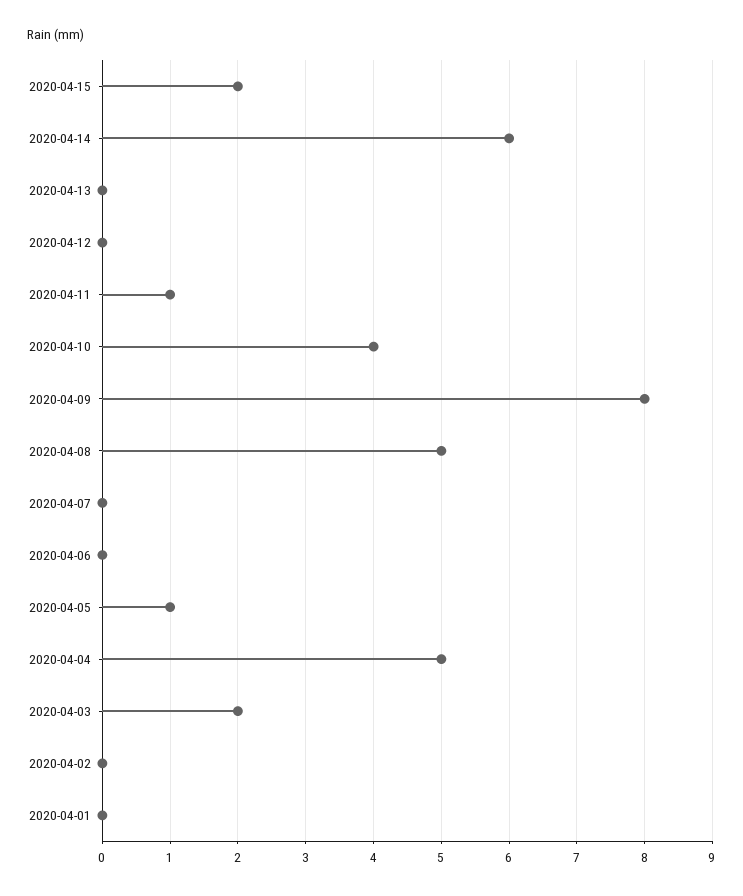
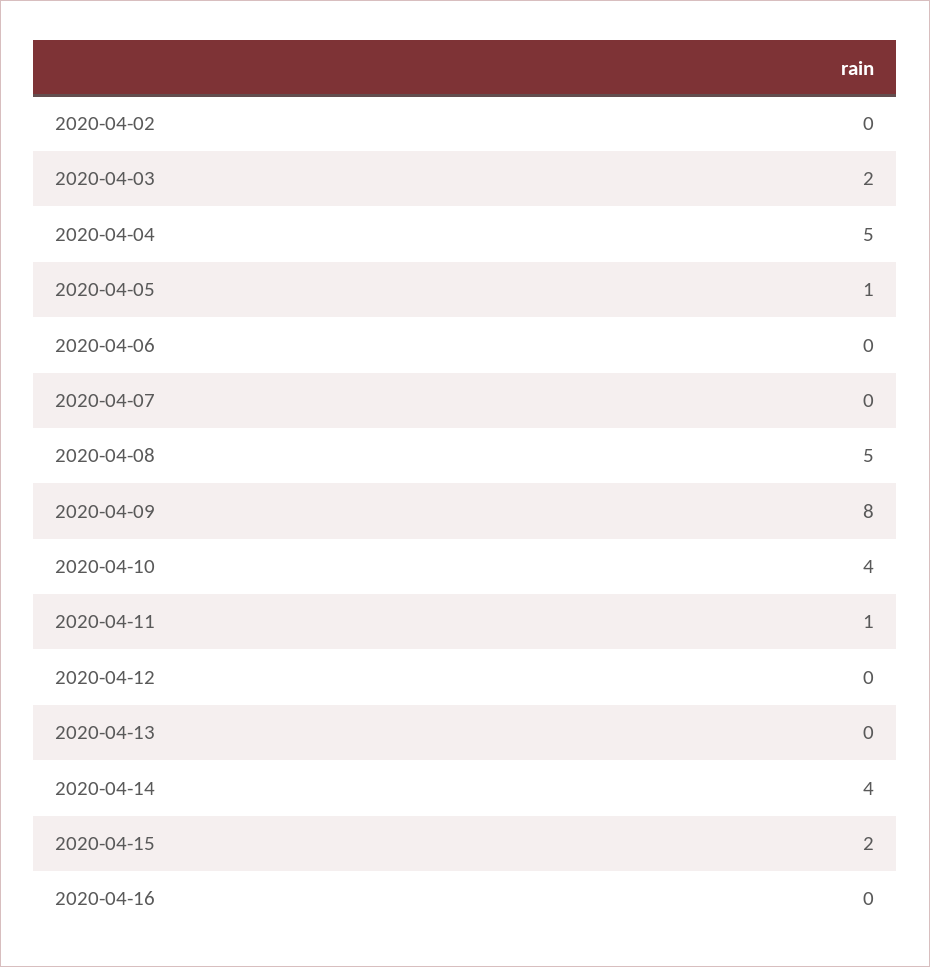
2020-04-14: 6 -> 4
2020-04-01: 0 -> none
2020-04-16: none -> 0

